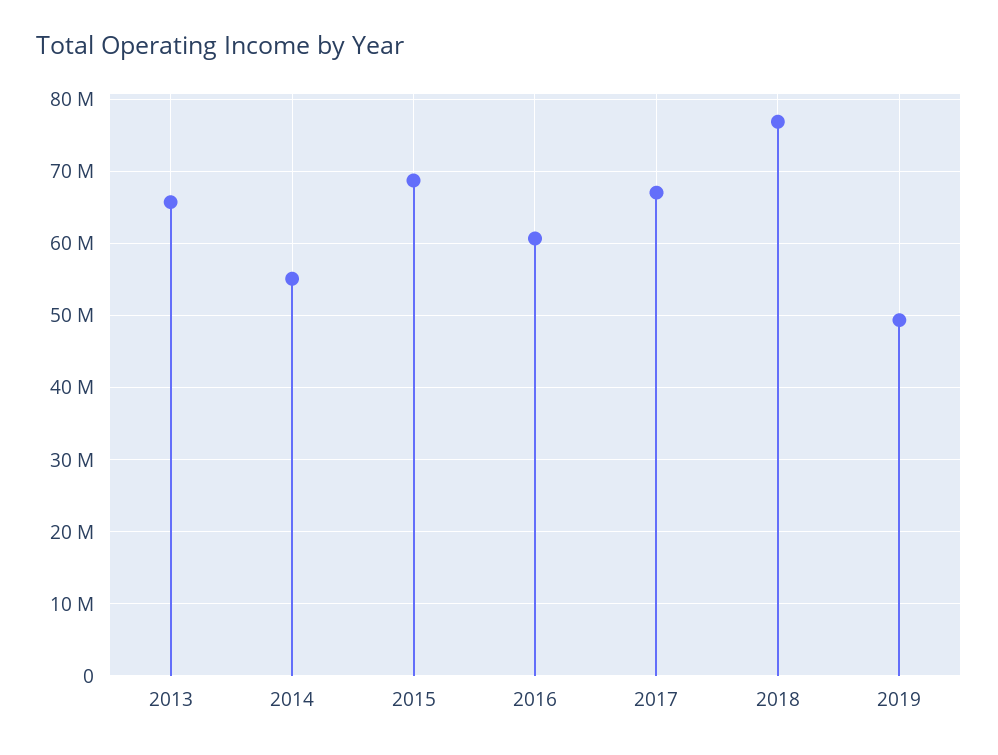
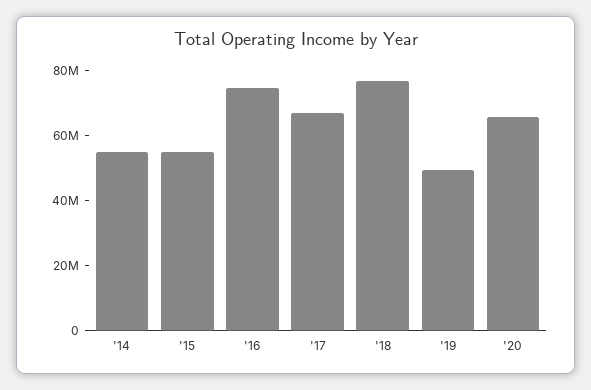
2013: 66000000 -> none
2015: 69000000 -> 55000000
2016: 61000000 -> 75000000
'20: none -> 65000000

